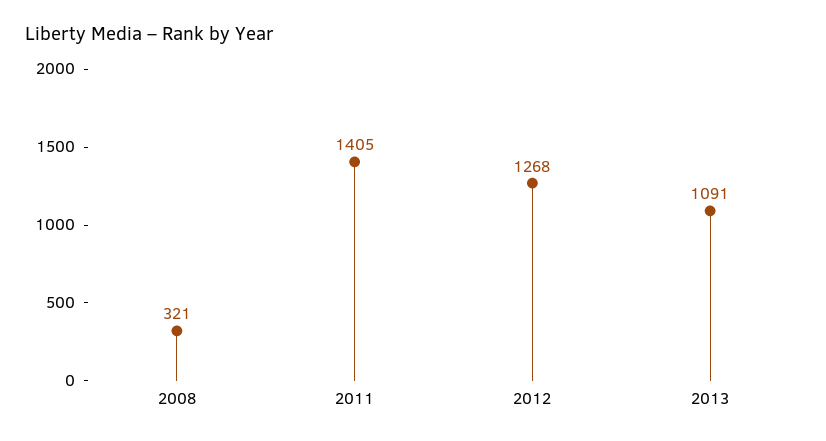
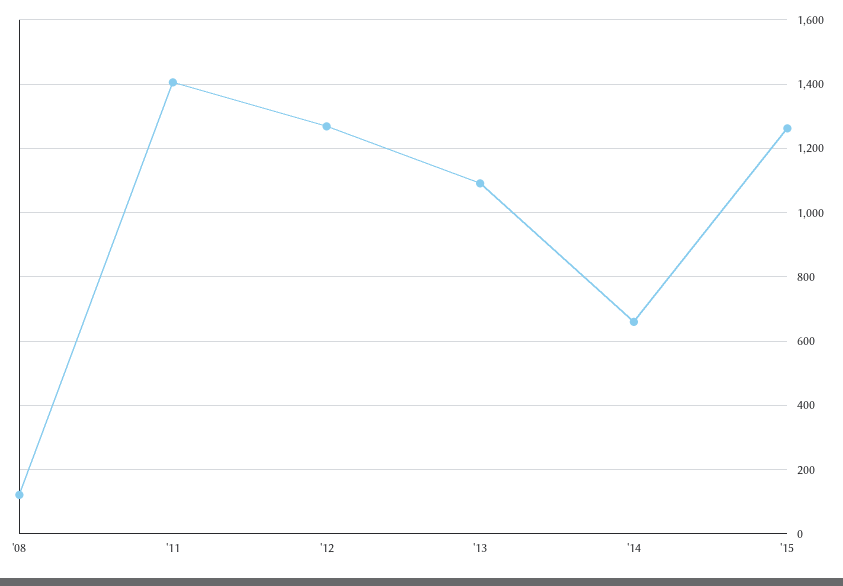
2008: 321 -> 120
'14: none -> 660
'15: none -> 1260

